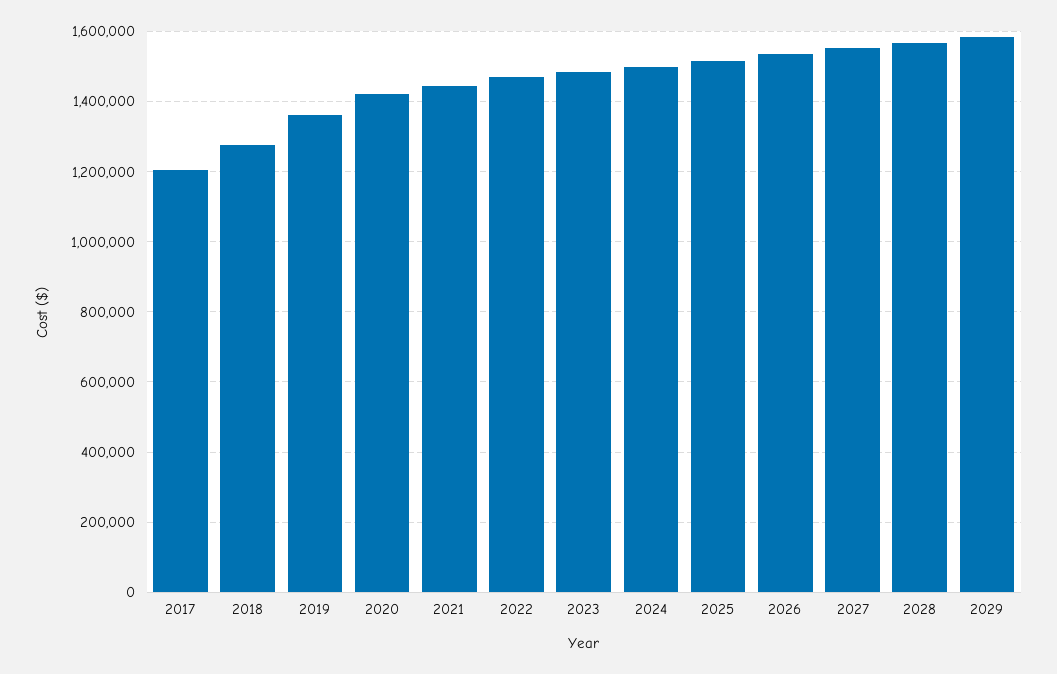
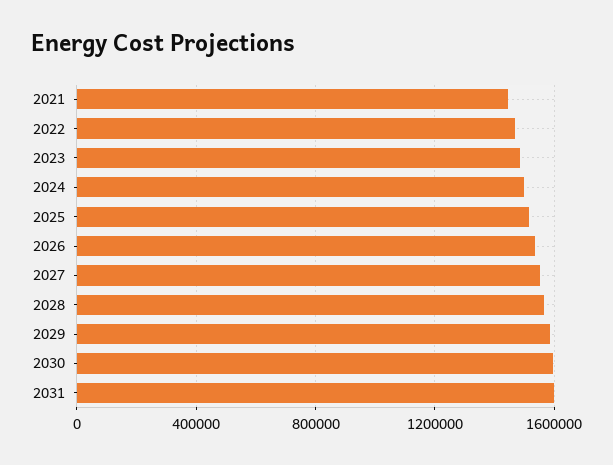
2017: 1200000 -> none
2018: 1280000 -> none
2019: 1360000 -> none
2020: 1420000 -> none
2030: none -> 1600000
2031: none -> 1600000

